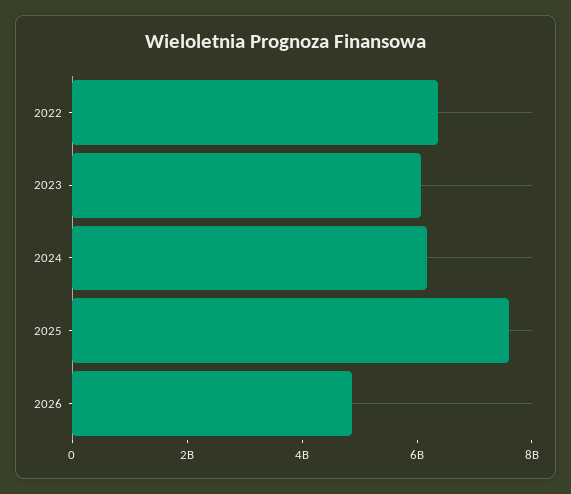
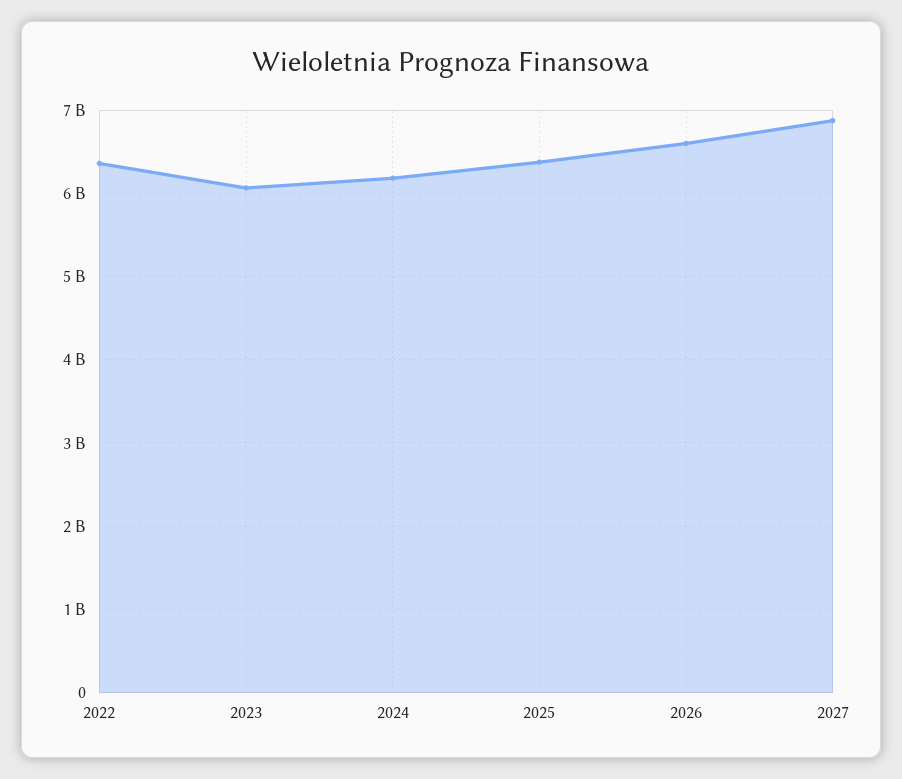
2025: 7500000000 -> 6400000000
2026: 5000000000 -> 6600000000
2027: none -> 6900000000

